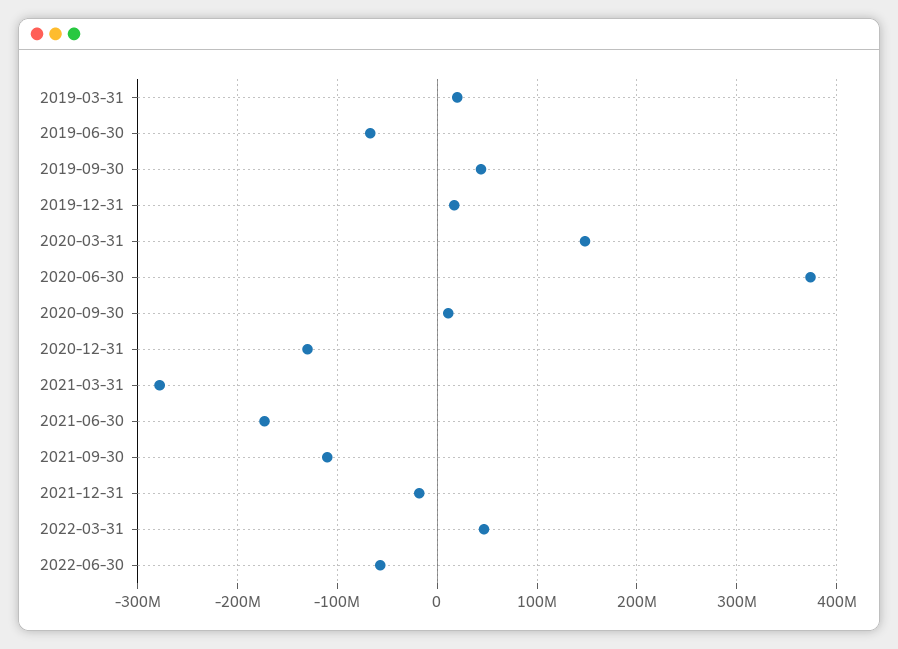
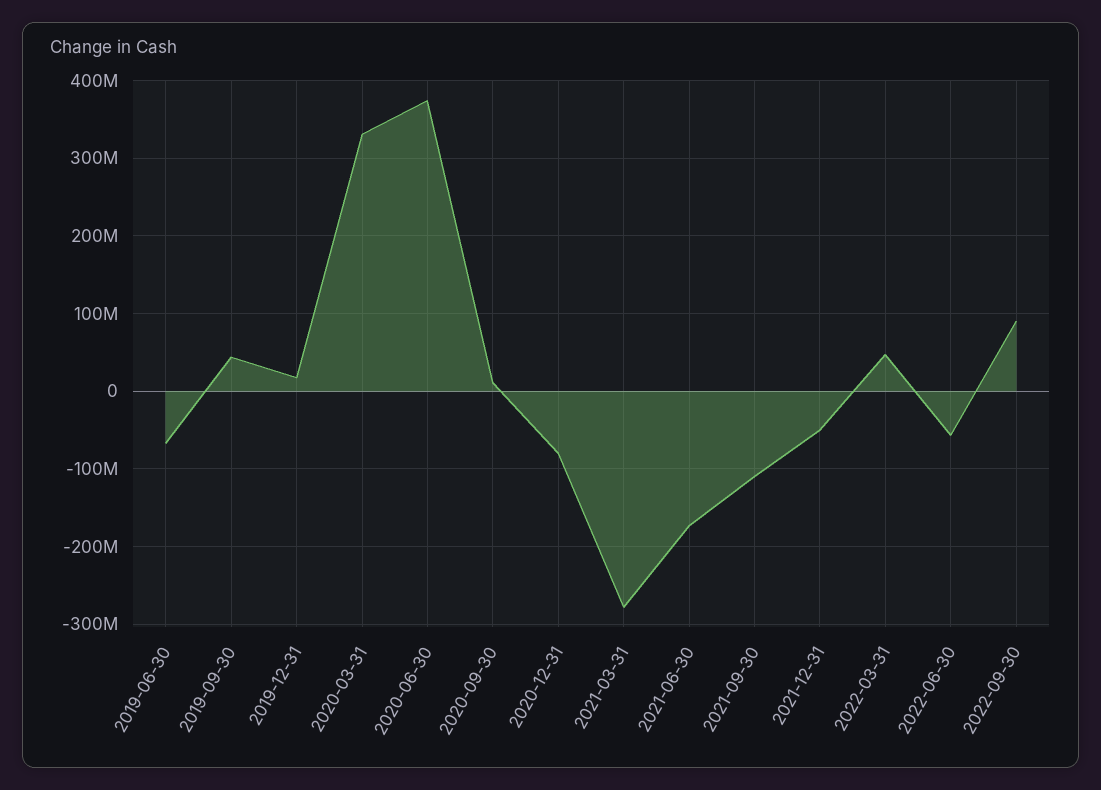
2019-03-31: 20000000 -> none
2020-03-31: 150000000 -> 330000000
2020-12-31: -130000000 -> -80000000
2021-12-31: -20000000 -> -50000000
2022-09-30: none -> 90000000

